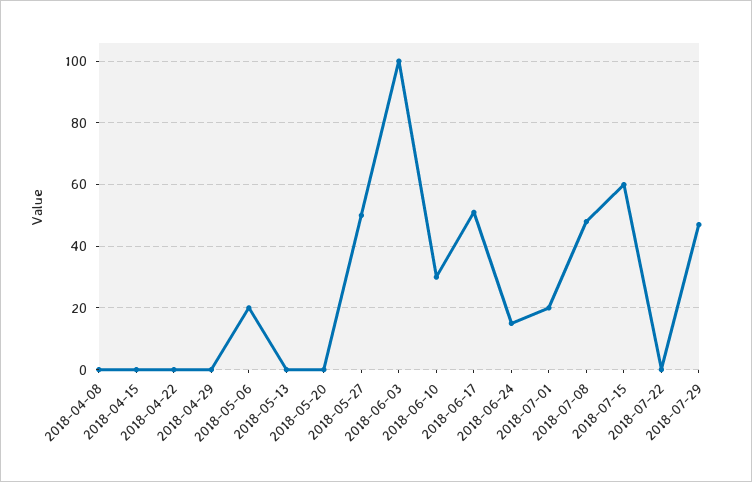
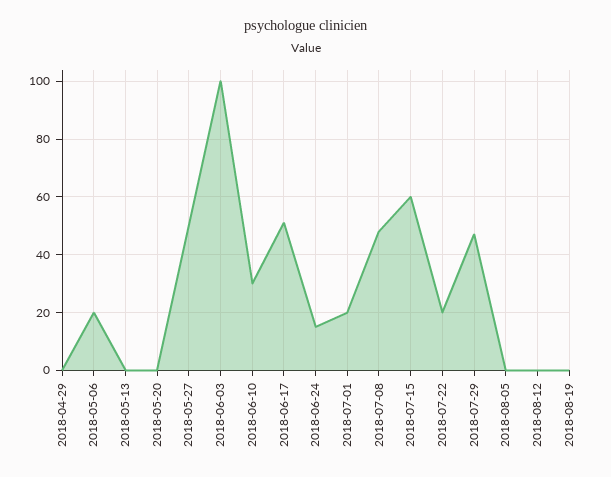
2018-04-08: 0 -> none
2018-04-15: 0 -> none
2018-04-22: 0 -> none
2018-07-22: 0 -> 20
2018-08-05: none -> 0
2018-08-12: none -> 0
2018-08-19: none -> 0

